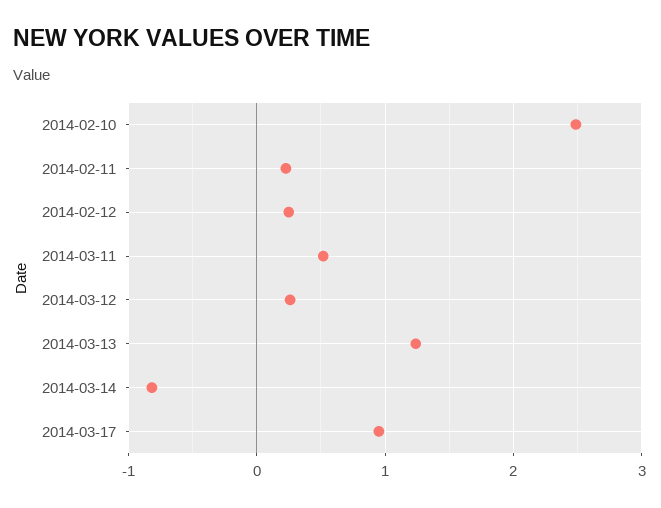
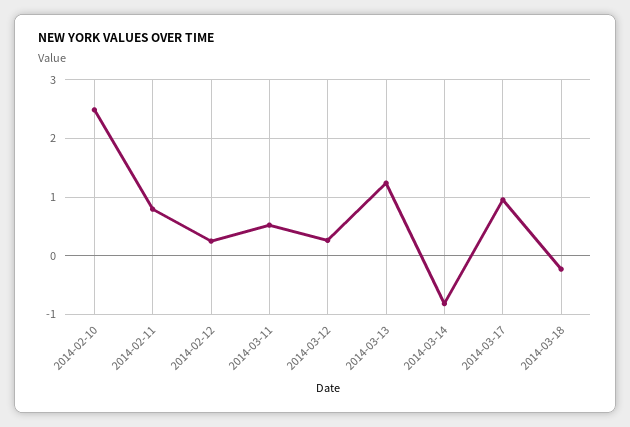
2014-02-11: 0.2 -> 0.8
2014-03-18: none -> -0.2

